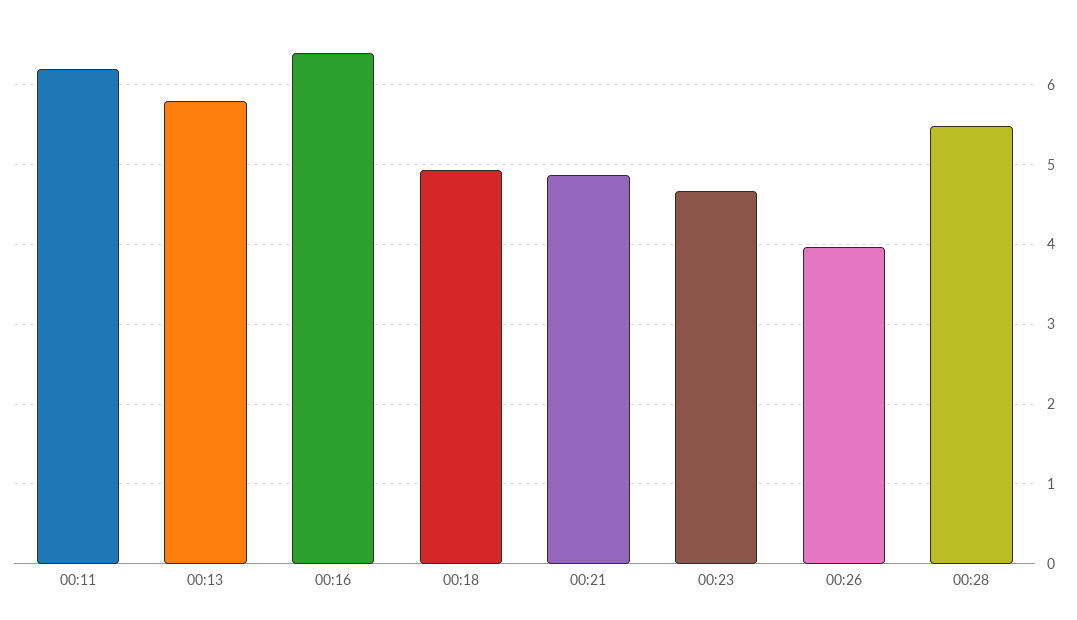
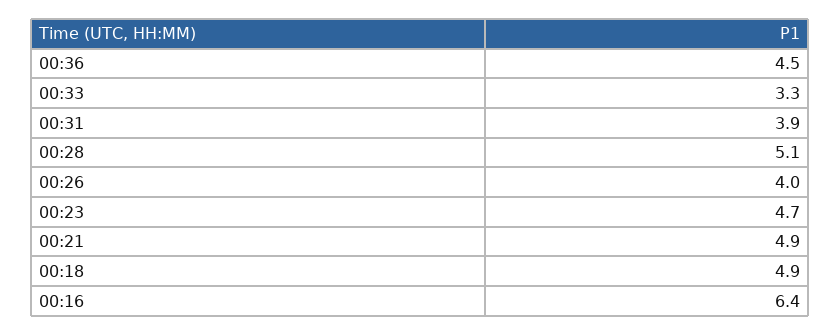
00:11: 6.2 -> none
00:13: 5.8 -> none
00:28: 5.5 -> 5.1
00:36: none -> 4.5
00:33: none -> 3.3
00:31: none -> 3.9

